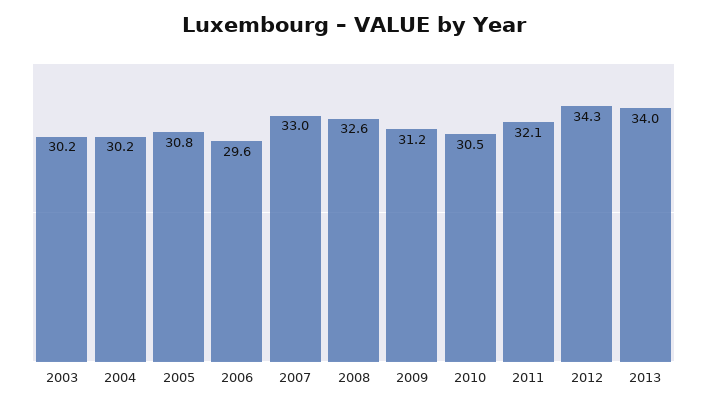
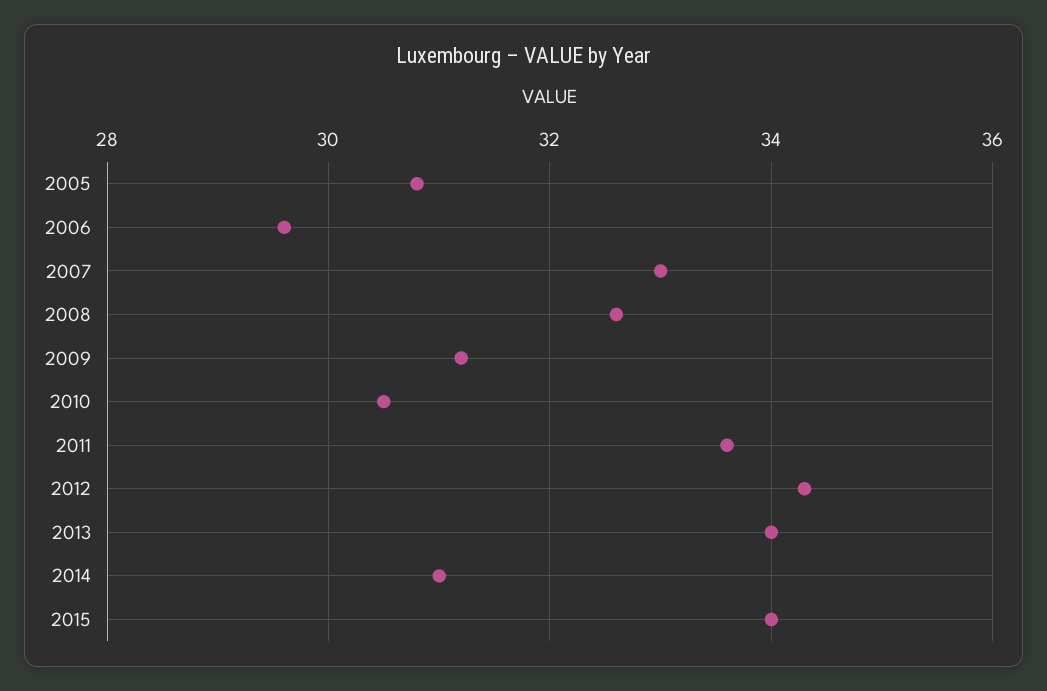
2003: 30.2 -> none
2004: 30.2 -> none
2011: 32.1 -> 33.5
2014: none -> 31
2015: none -> 34

